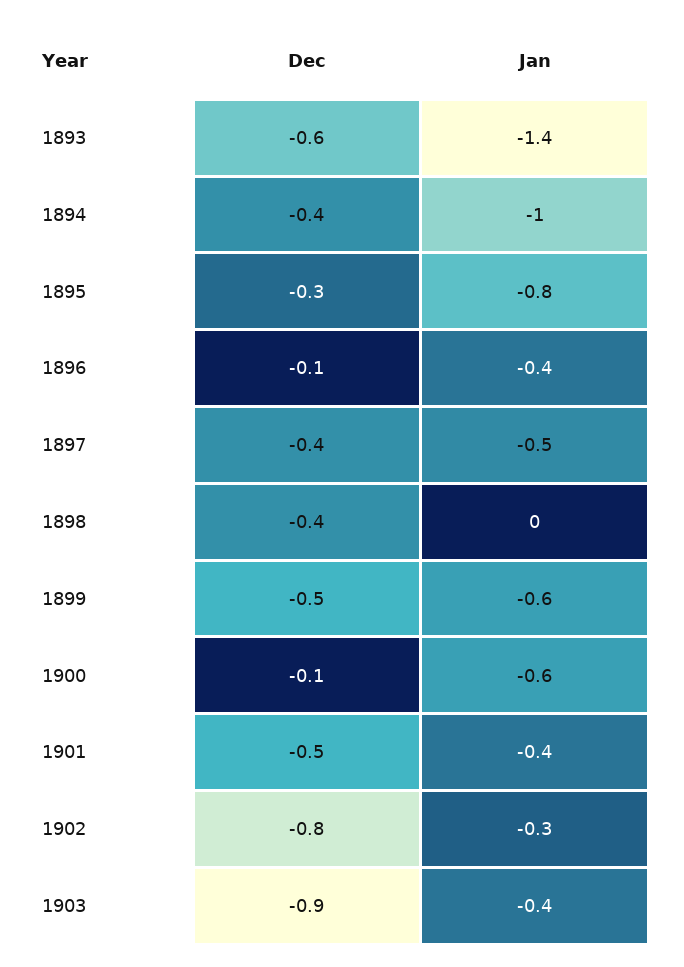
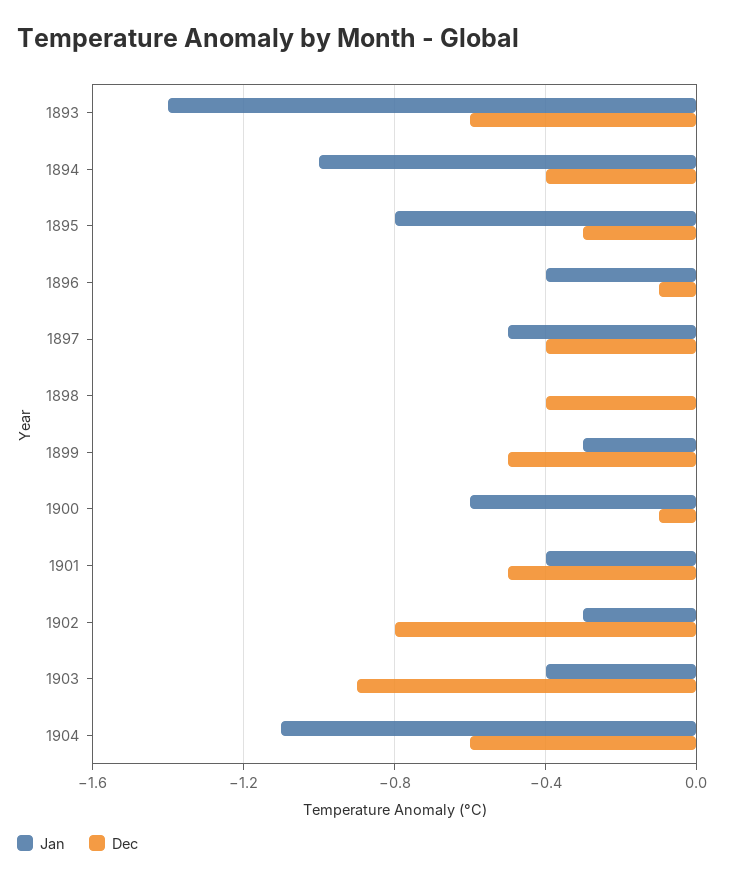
Jan, 1899: -0.6 -> -0.3
Jan, 1904: none -> -1.1
Dec, 1904: none -> -0.6

